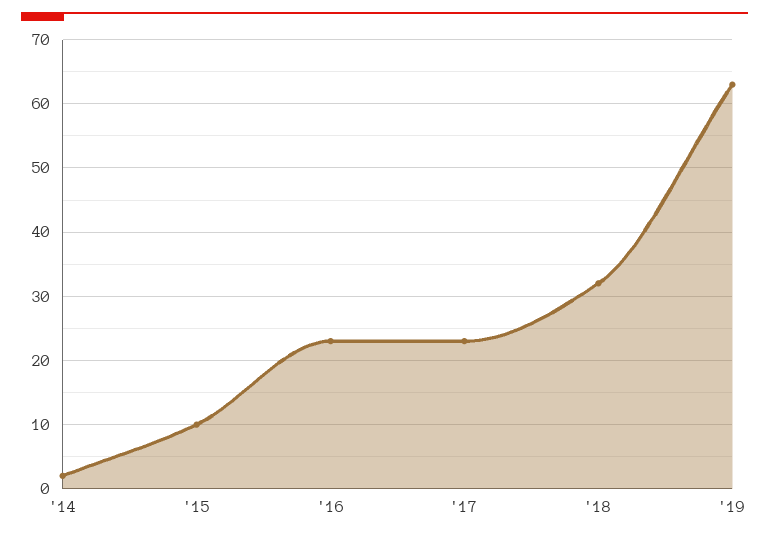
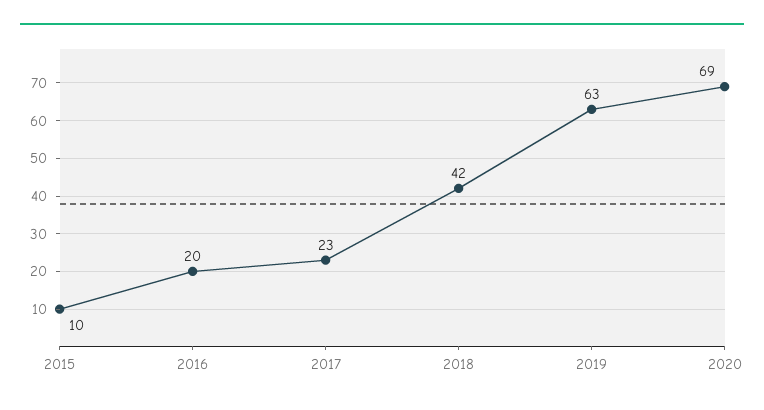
'14: 2 -> none
'16: 23 -> 20
'18: 32 -> 42
2020: none -> 69

